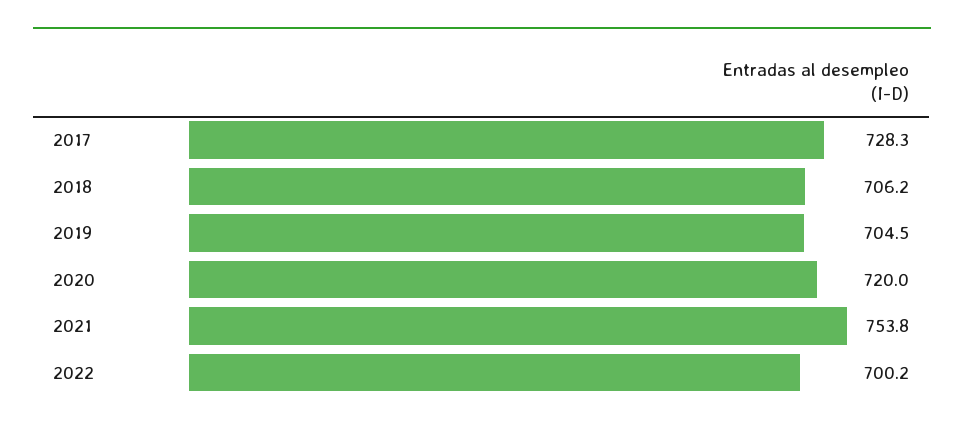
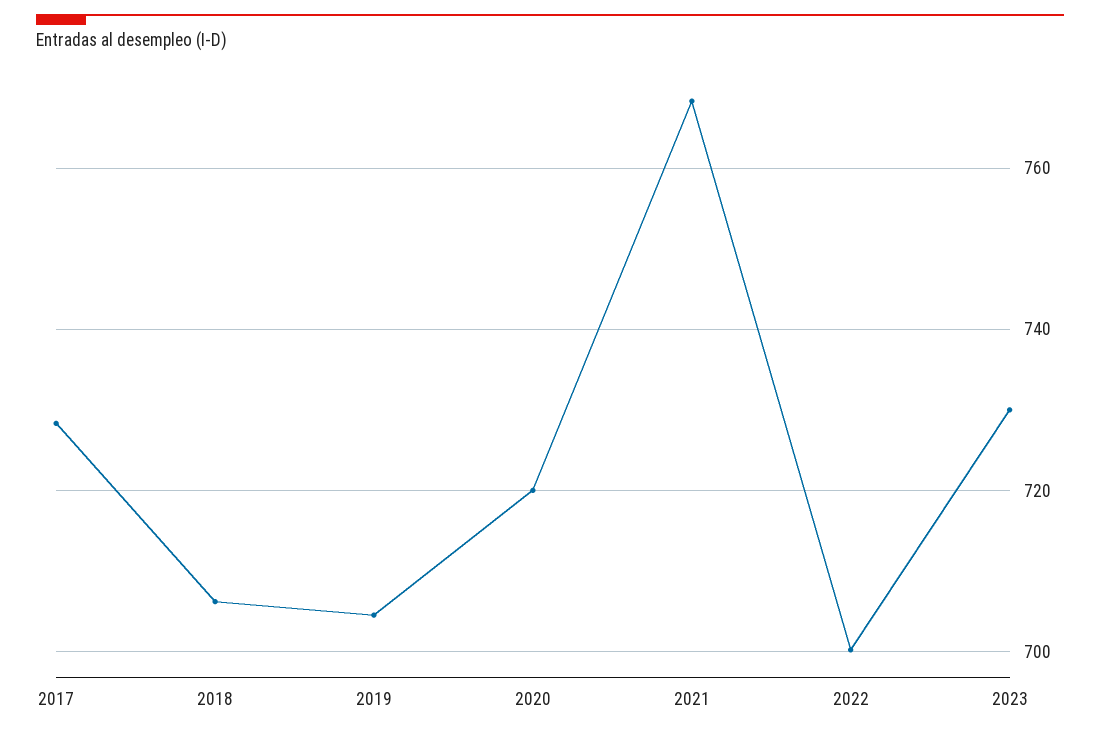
2021: 753.8 -> 768
2023: none -> 730

